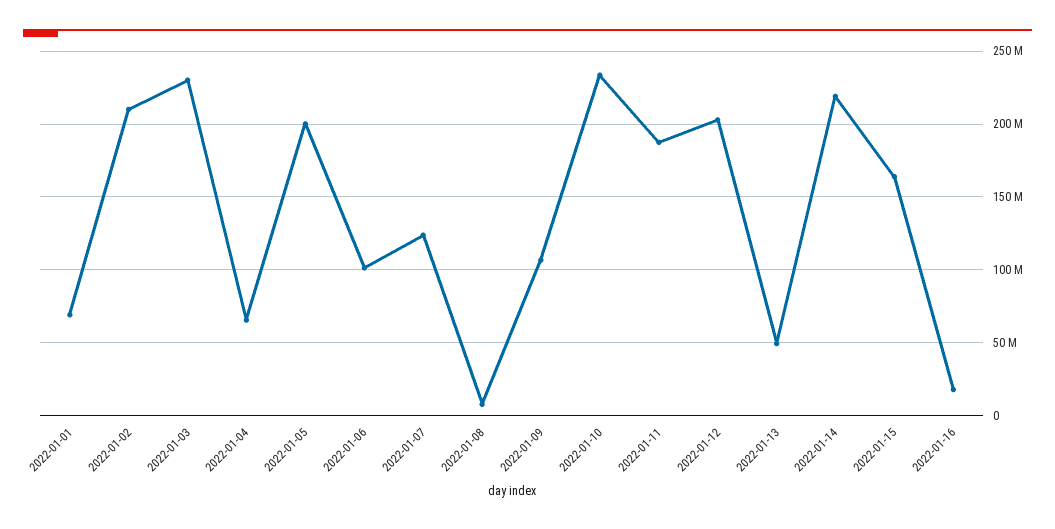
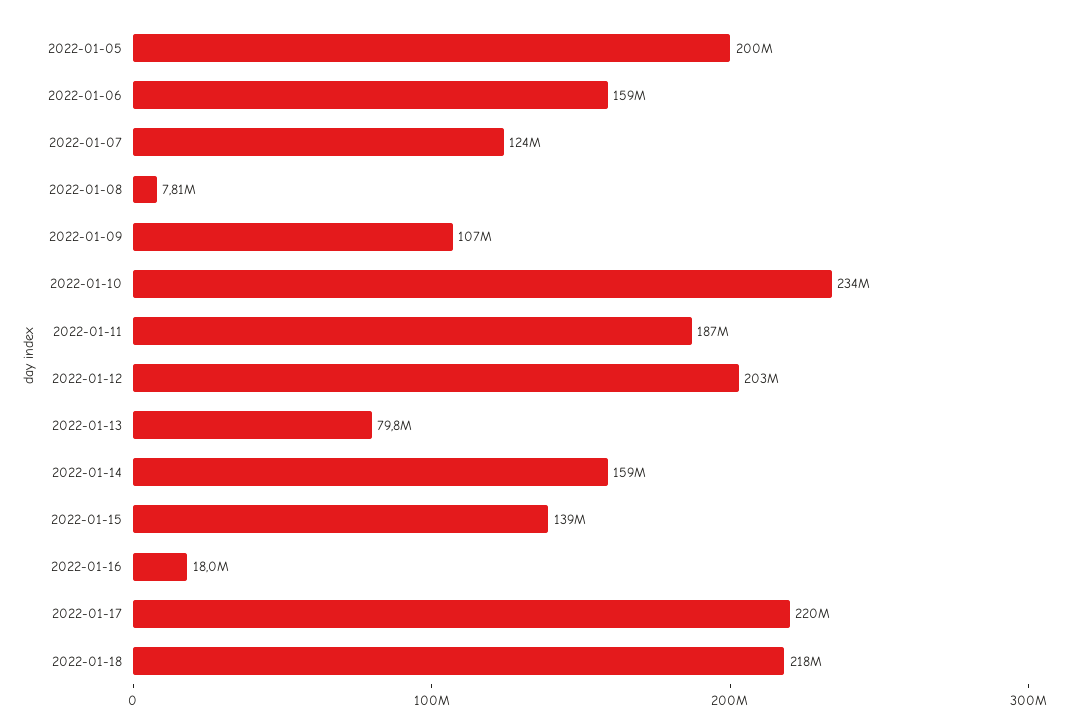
2022-01-01: 70000000 -> none
2022-01-02: 210000000 -> none
2022-01-03: 230000000 -> none
2022-01-04: 65000000 -> none
2022-01-06: 100000000 -> 159000000
2022-01-13: 50000000 -> 79800000
2022-01-14: 220000000 -> 159000000
2022-01-15: 165000000 -> 139000000
2022-01-17: none -> 220000000
2022-01-18: none -> 218000000

